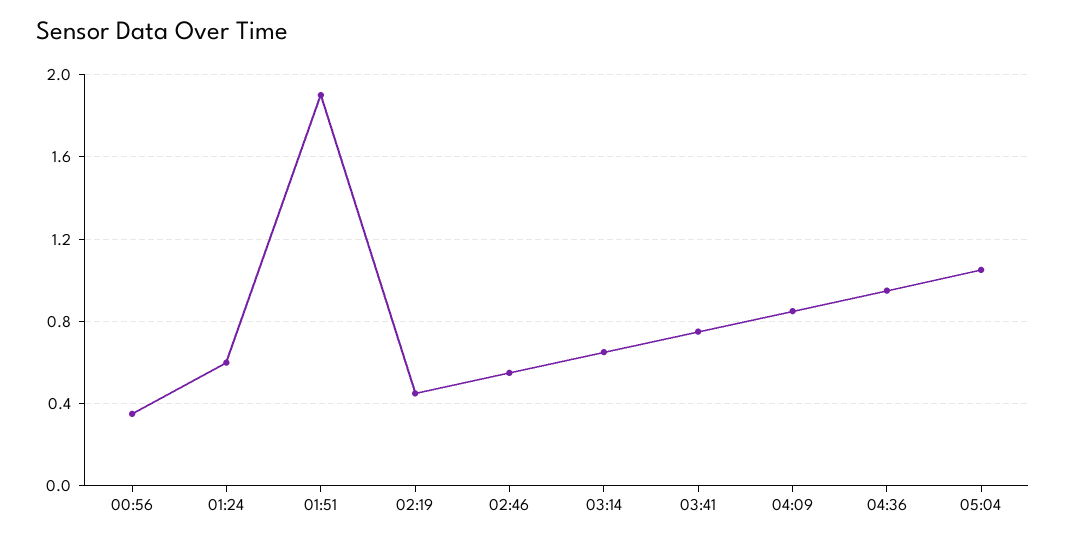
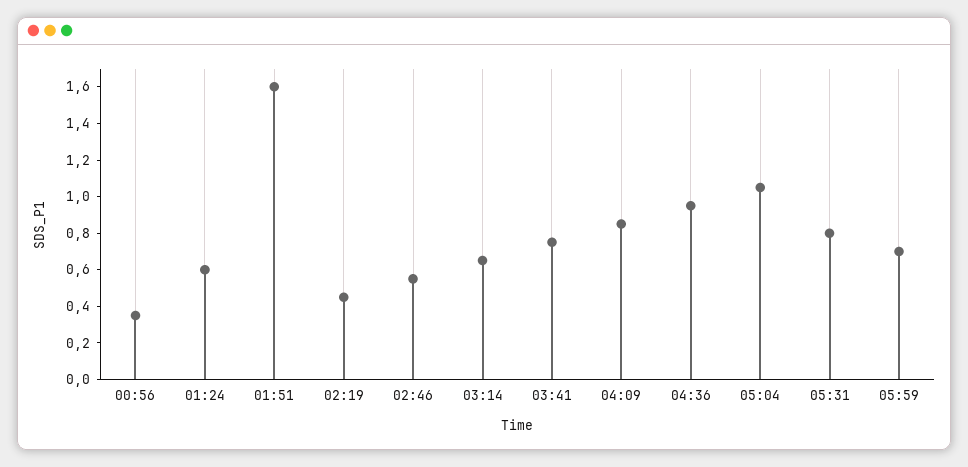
01:51: 1.9 -> 1.6
05:31: none -> 0.8
05:59: none -> 0.7

